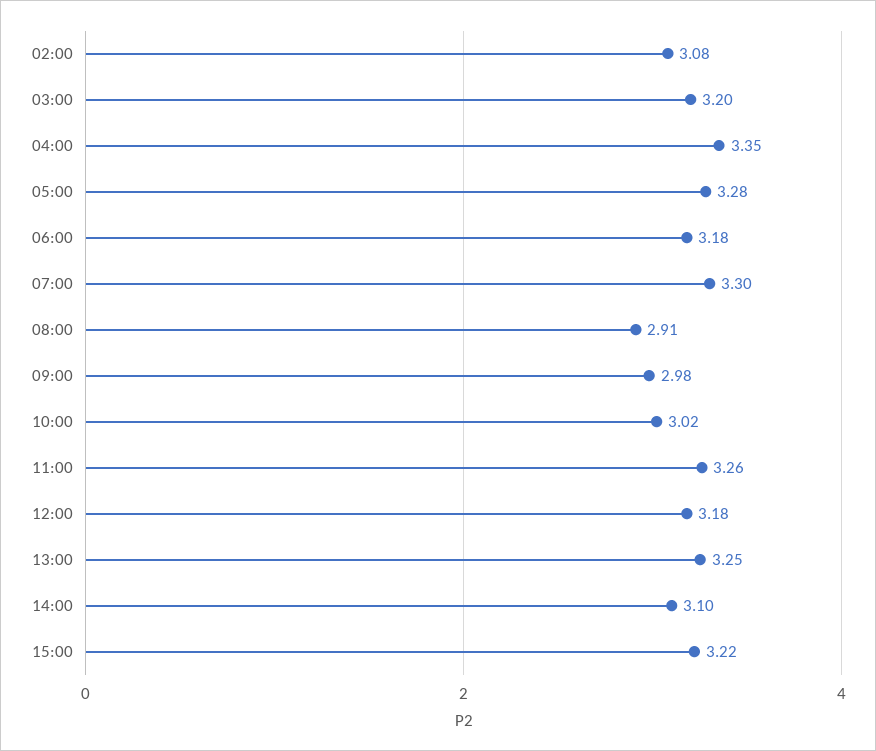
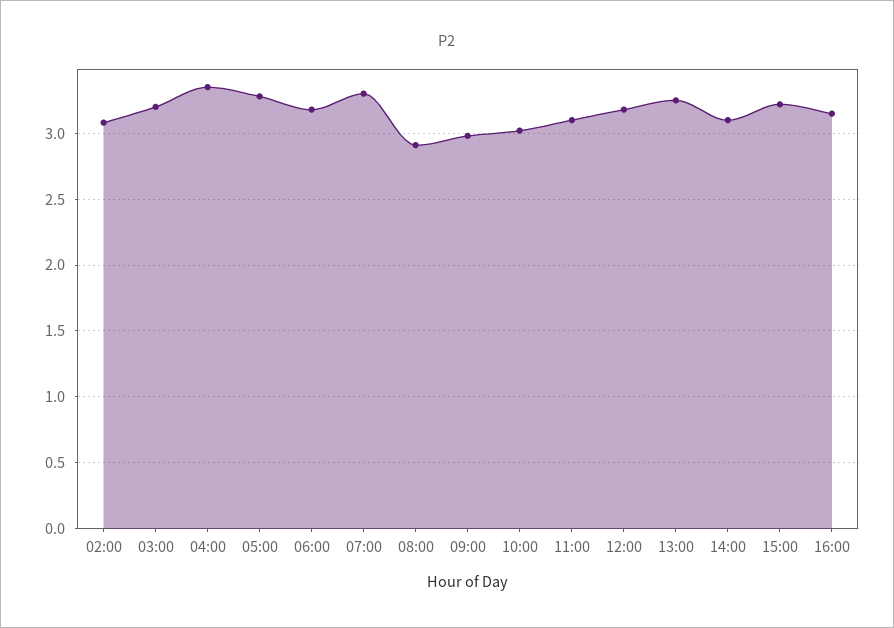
11:00: 3.26 -> 3.1
16:00: none -> 3.15

